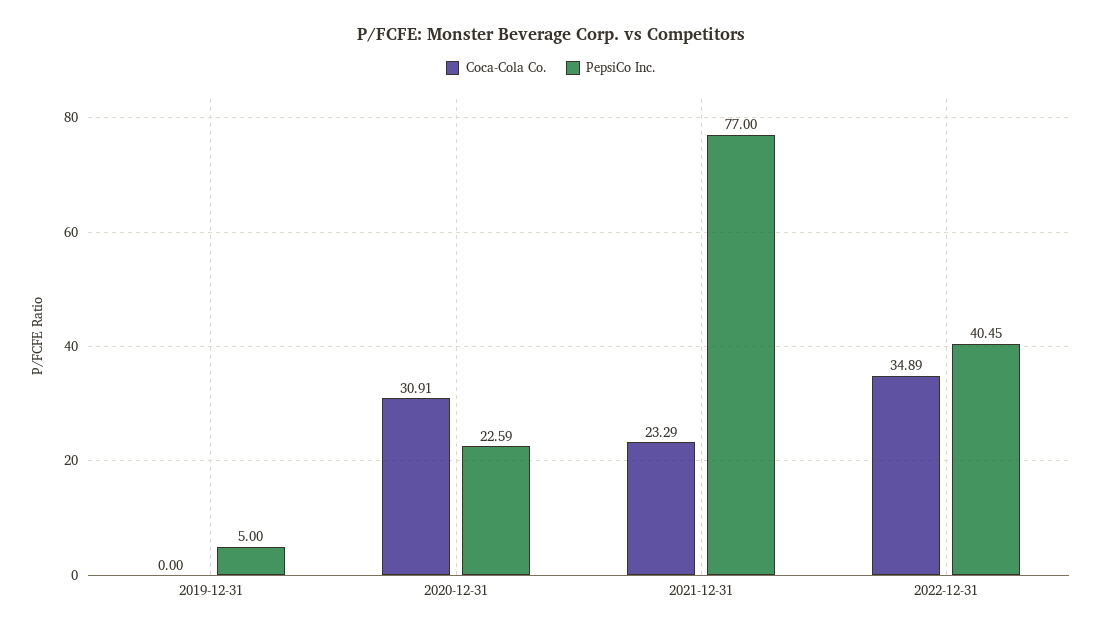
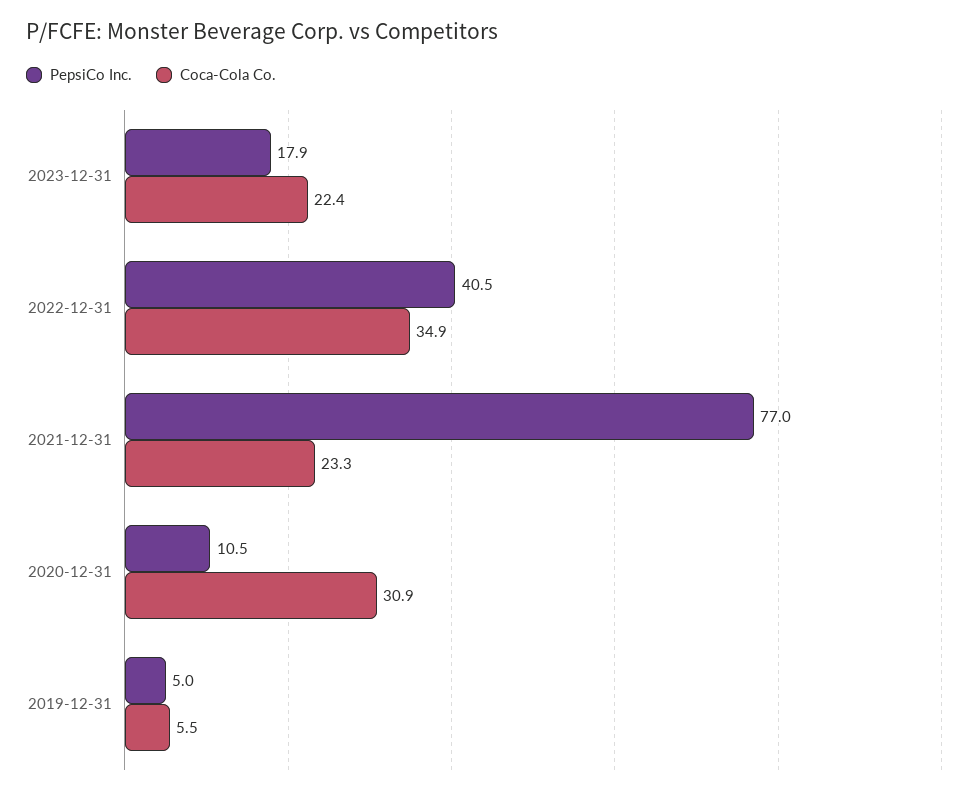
Coca-Cola Co., 2019-12-31: 0 -> 5.5
PepsiCo Inc., 2020-12-31: 22.59 -> 10.5
PepsiCo Inc., 2023-12-31: none -> 17.9
Coca-Cola Co., 2023-12-31: none -> 22.4

